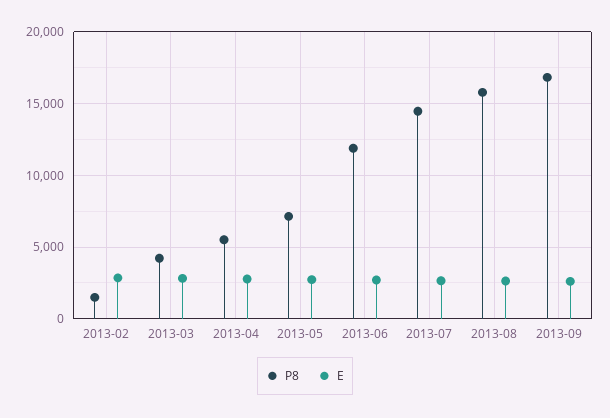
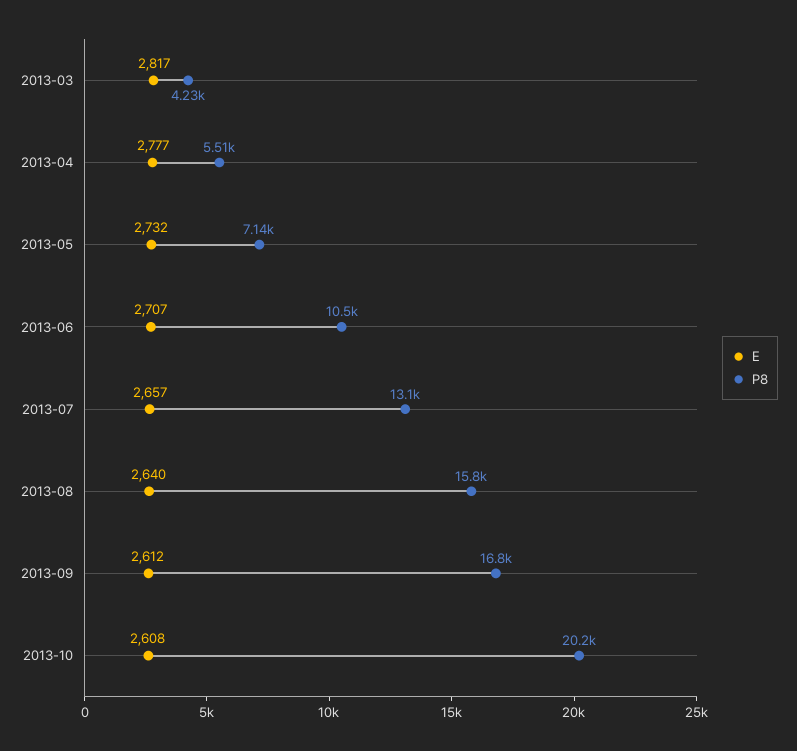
P8, 2013-02: 1500 -> none
E, 2013-02: 3000 -> none
P8, 2013-06: 12000 -> 10500
P8, 2013-07: 14500 -> 13100
E, 2013-10: none -> 2608
P8, 2013-10: none -> 20200

